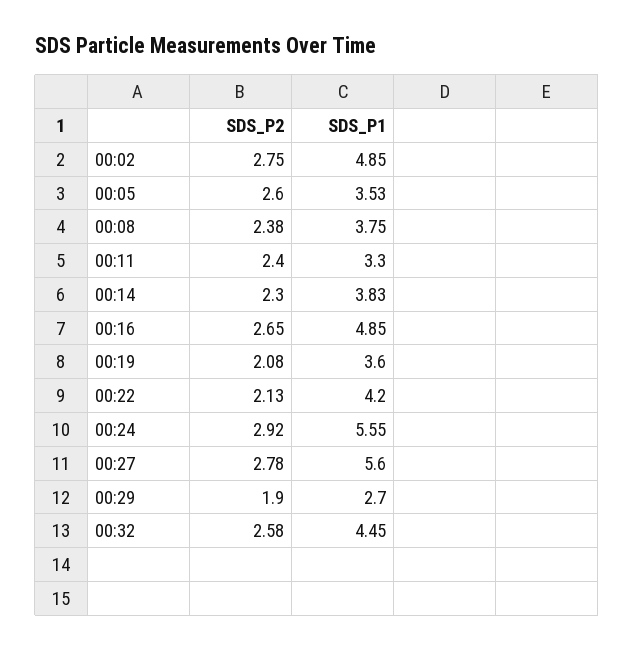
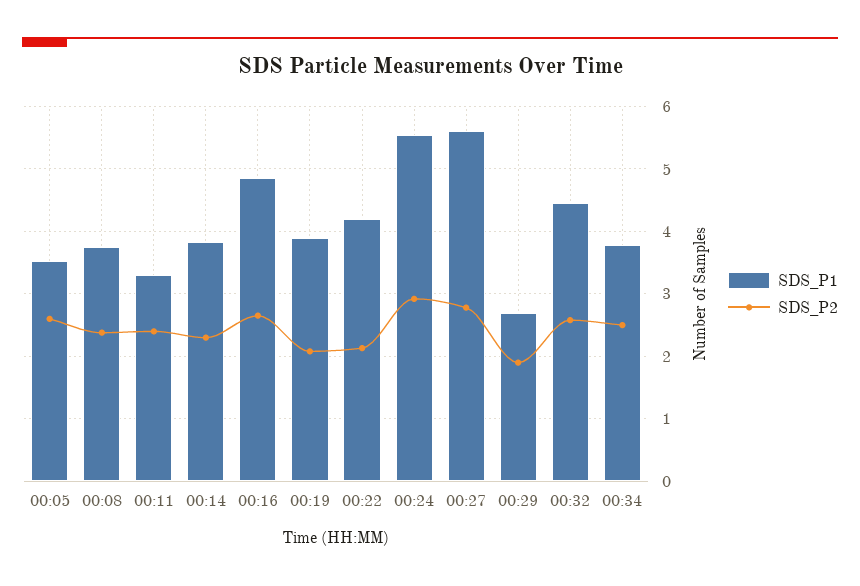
SDS_P2, 00:02: 2.75 -> none
SDS_P1, 00:02: 4.85 -> none
SDS_P1, 00:19: 3.6 -> 3.9
SDS_P1, 00:34: none -> 3.8
SDS_P2, 00:34: none -> 2.5

